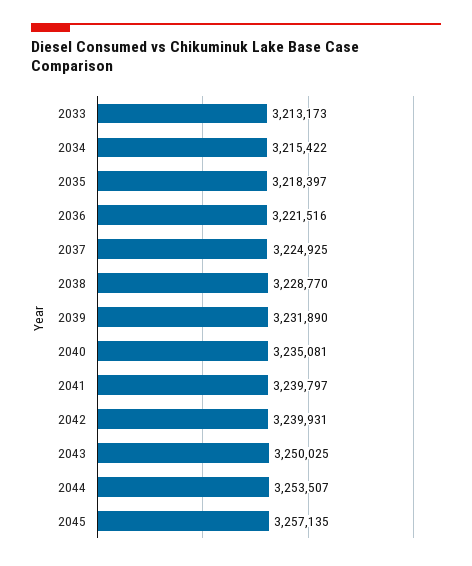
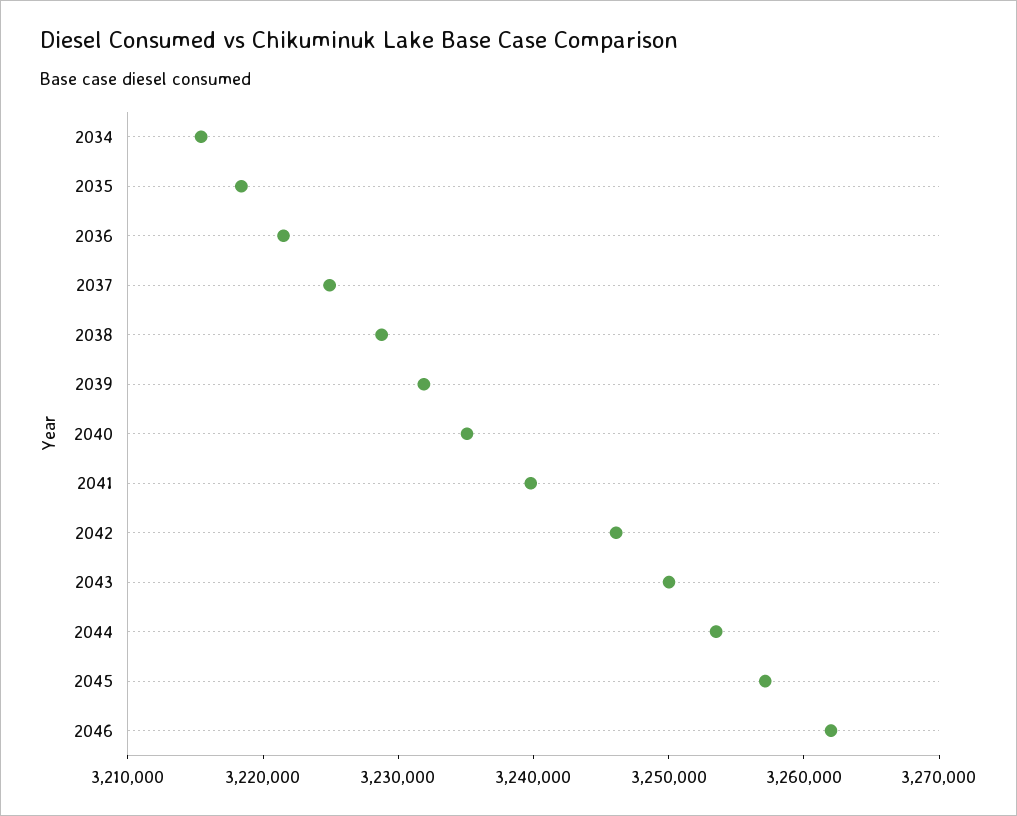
2033: 3213173 -> none
2042: 3239931 -> 3246000
2046: none -> 3262000

